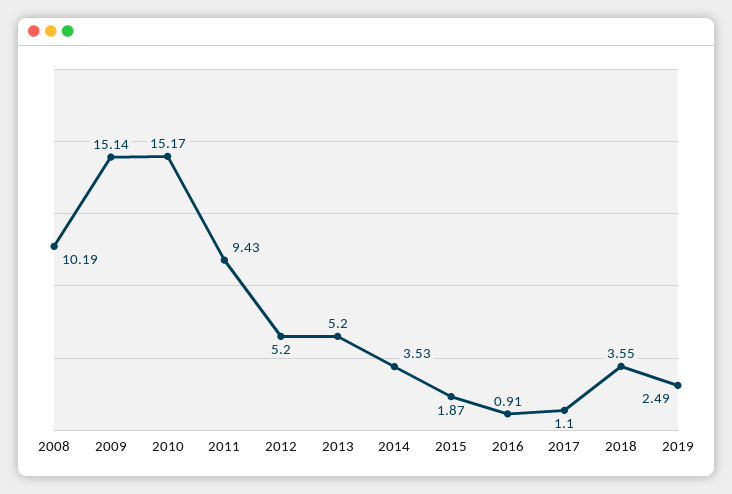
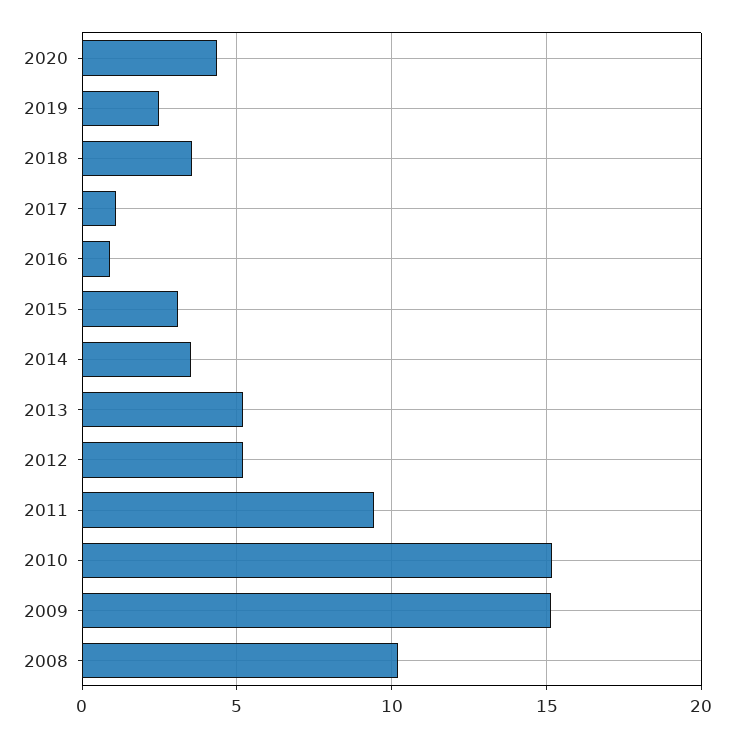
2015: 1.87 -> 3
2020: none -> 4.5

